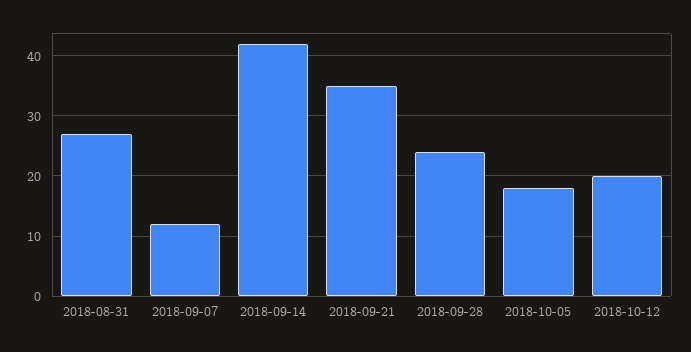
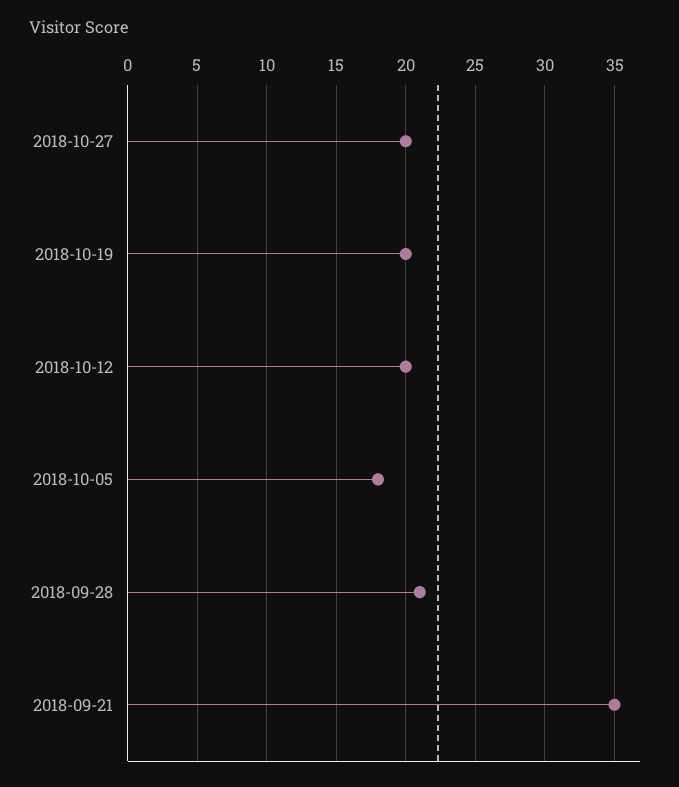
2018-08-31: 27 -> none
2018-09-07: 12 -> none
2018-09-14: 42 -> none
2018-09-28: 24 -> 21
2018-10-27: none -> 20
2018-10-19: none -> 20

